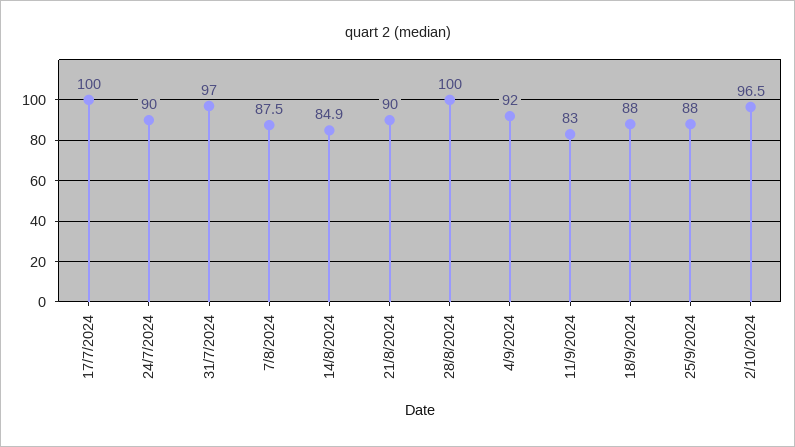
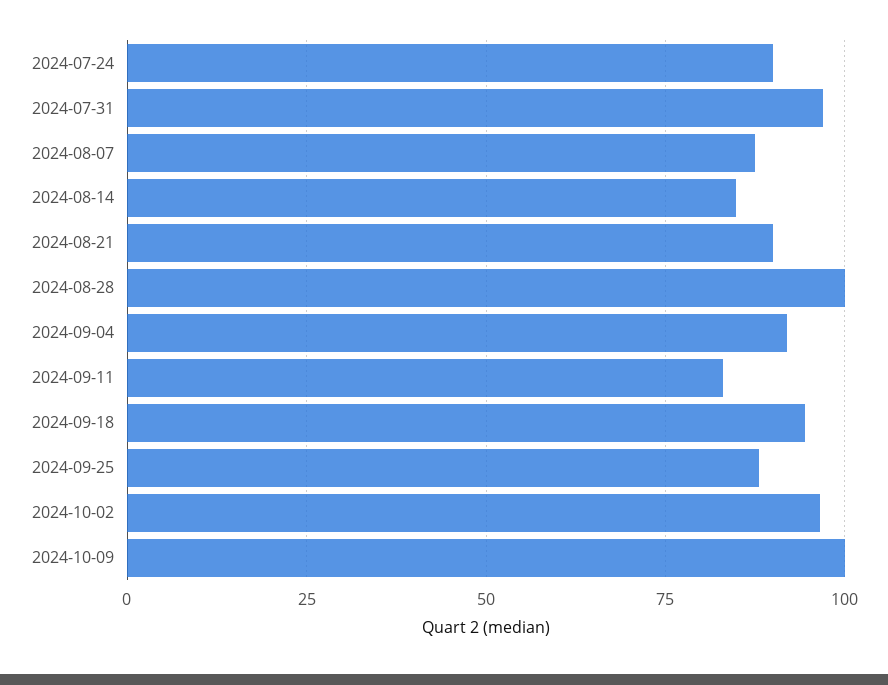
17/7/2024: 100 -> none
18/9/2024: 88 -> 95
2024-10-09: none -> 100

